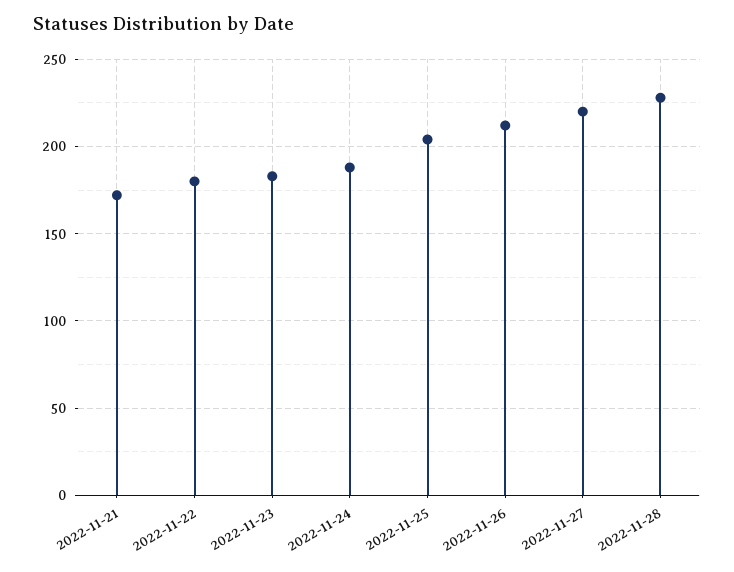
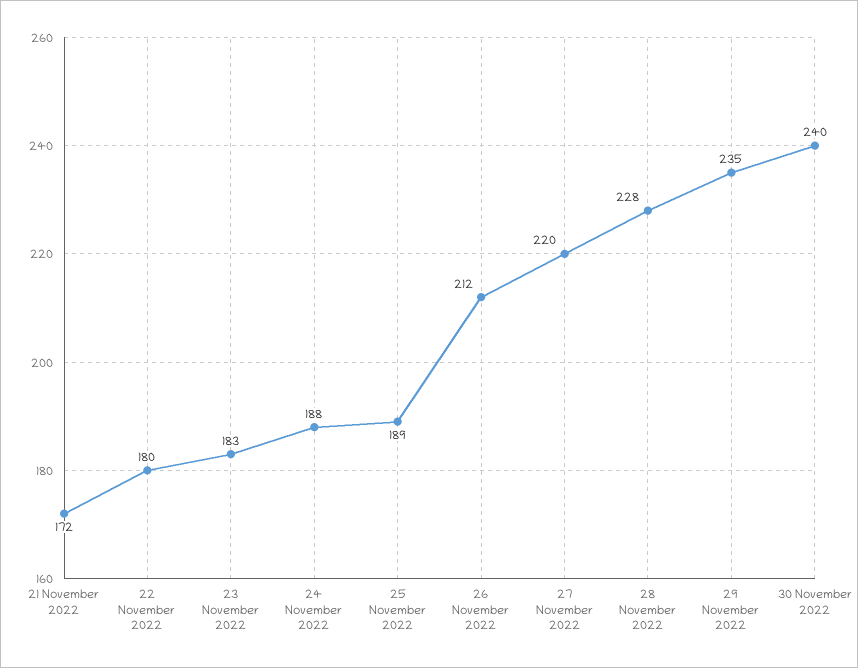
2022-11-25: 205 -> 189
29 November 2022: none -> 235
30 November 2022: none -> 240

